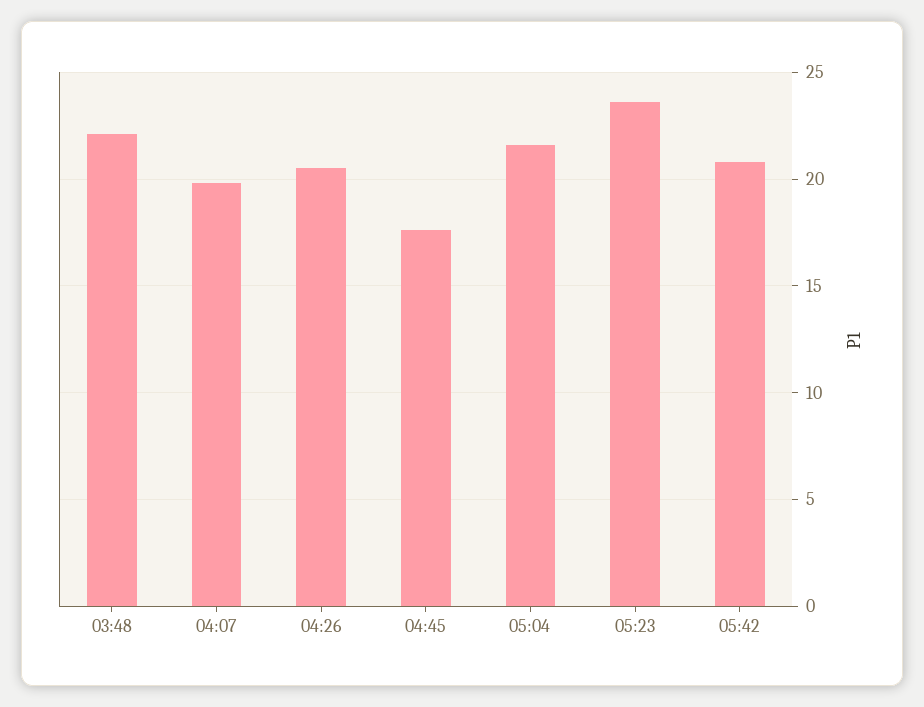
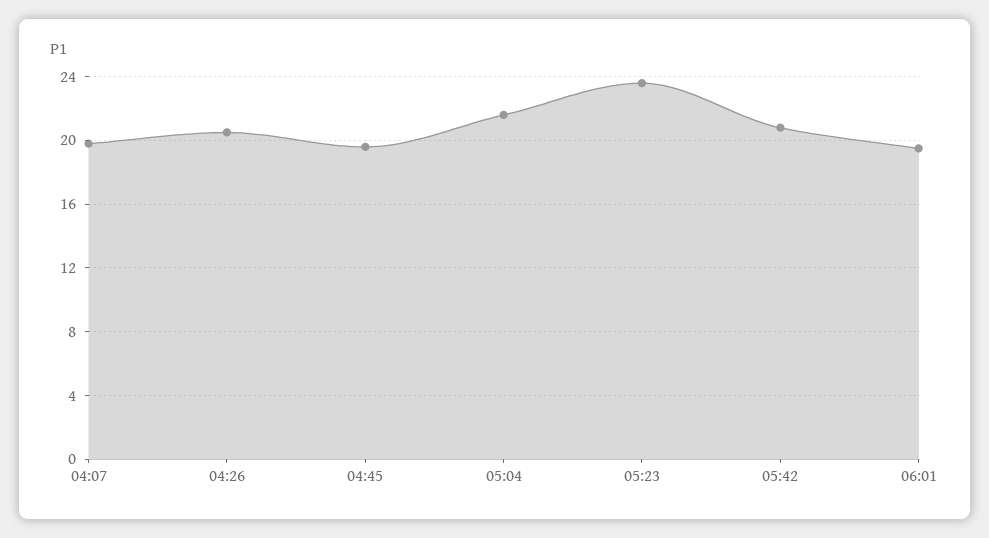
03:48: 22 -> none
04:45: 17.5 -> 19.5
06:01: none -> 19.5

